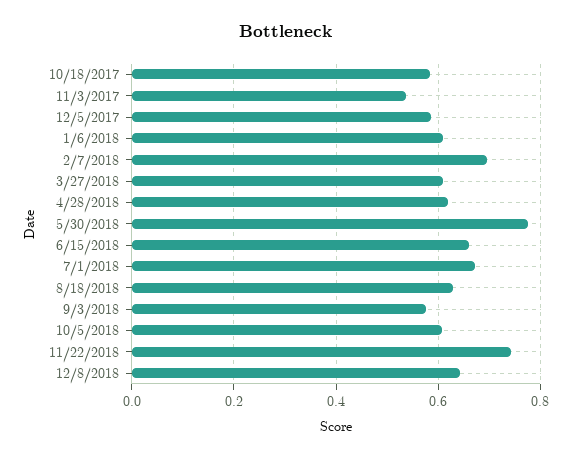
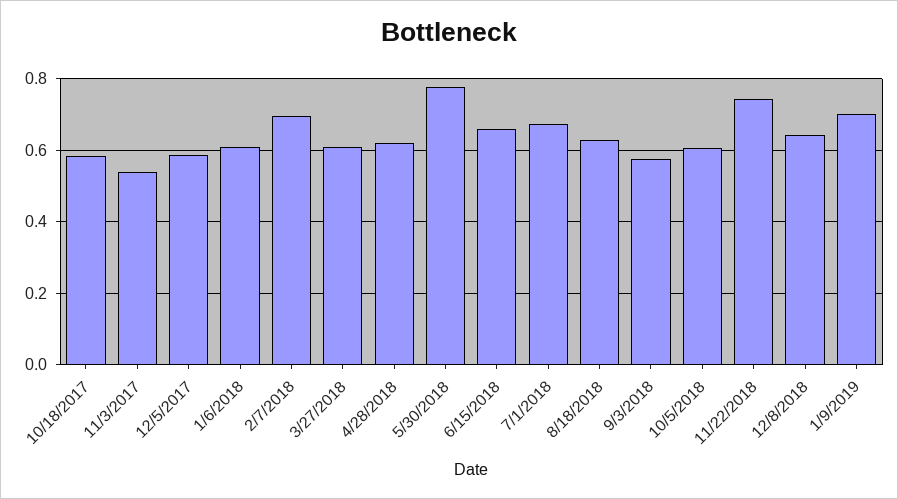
1/9/2019: none -> 0.7

